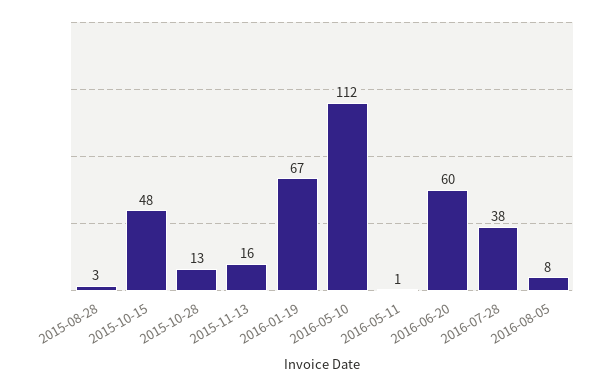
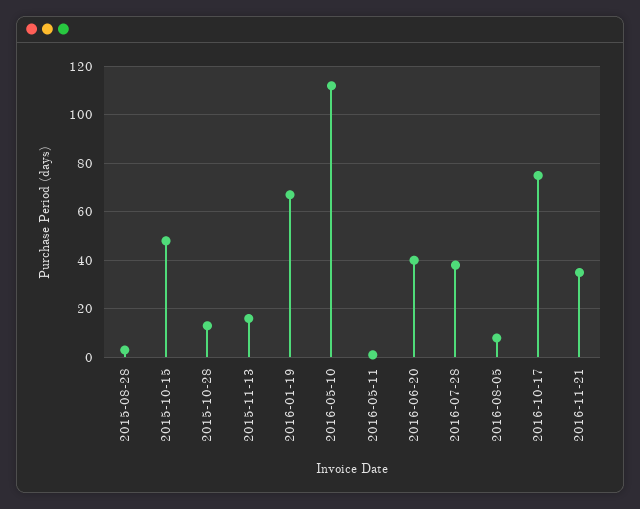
2016-06-20: 60 -> 40
2016-10-17: none -> 75
2016-11-21: none -> 35

